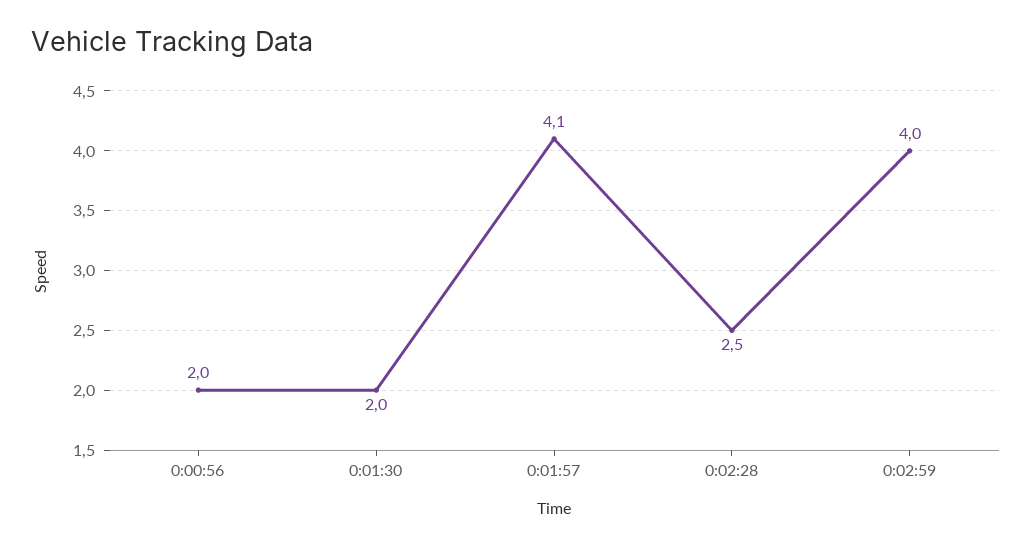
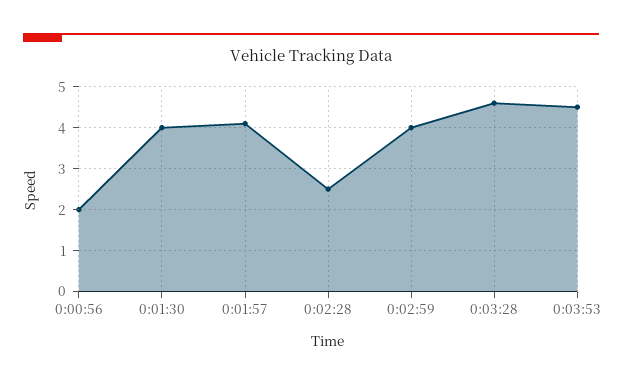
0:01:30: 2 -> 4
0:03:28: none -> 4.5
0:03:53: none -> 4.5

